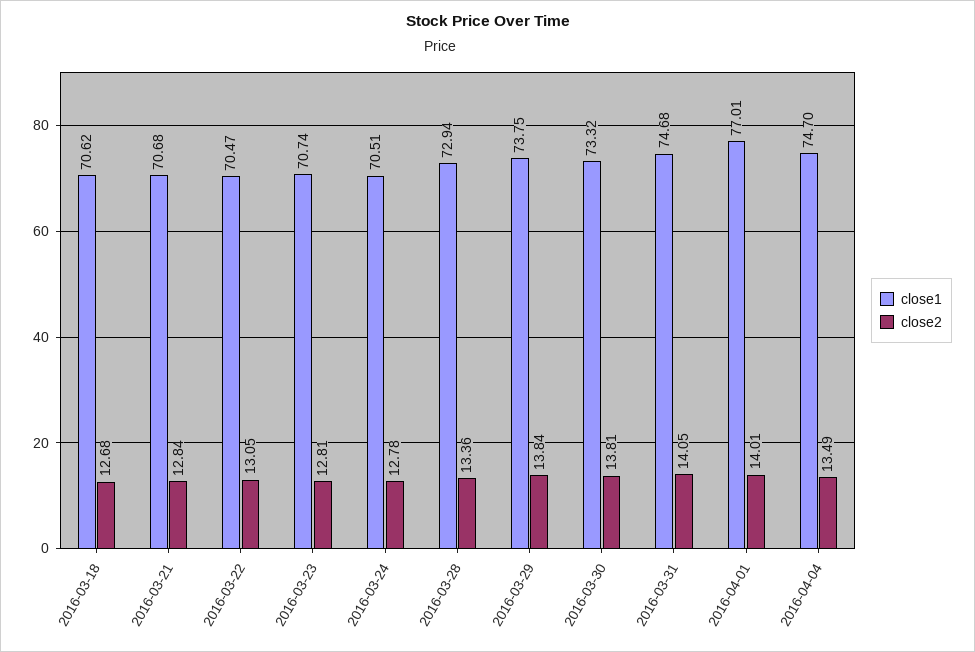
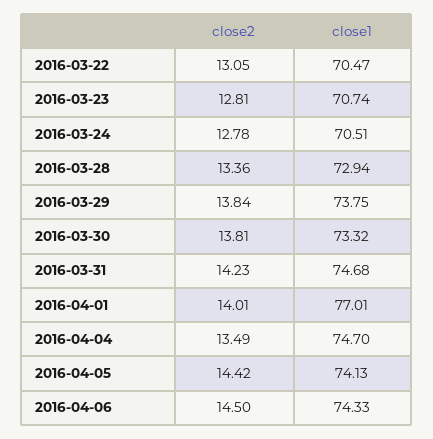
close1, 2016-03-18: 70.62 -> none
close2, 2016-03-18: 12.68 -> none
close1, 2016-03-21: 70.68 -> none
close2, 2016-03-21: 12.84 -> none
close2, 2016-03-31: 14.05 -> 14.23
close2, 2016-04-05: none -> 14.42
close1, 2016-04-05: none -> 74.13
close2, 2016-04-06: none -> 14.5
close1, 2016-04-06: none -> 74.33

